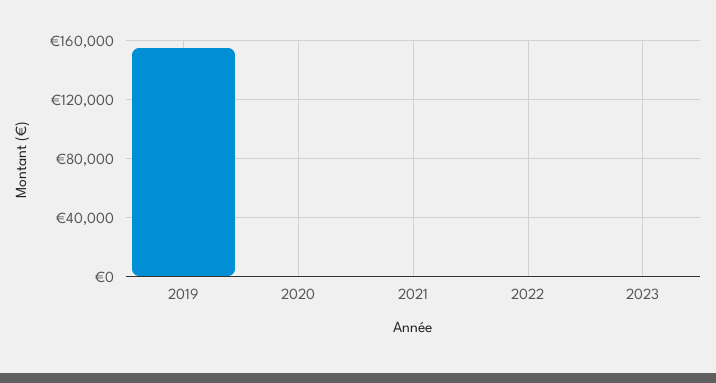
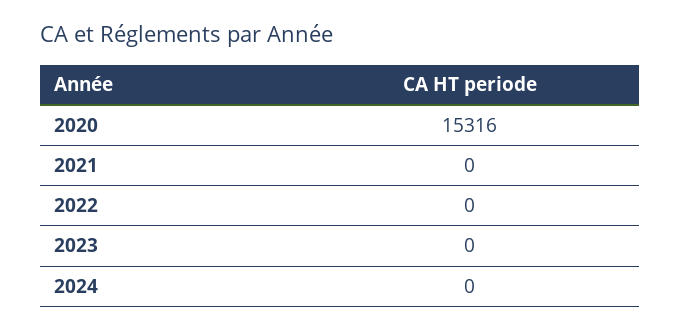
2019: 155000 -> none
2020: 0 -> 15316
2024: none -> 0

